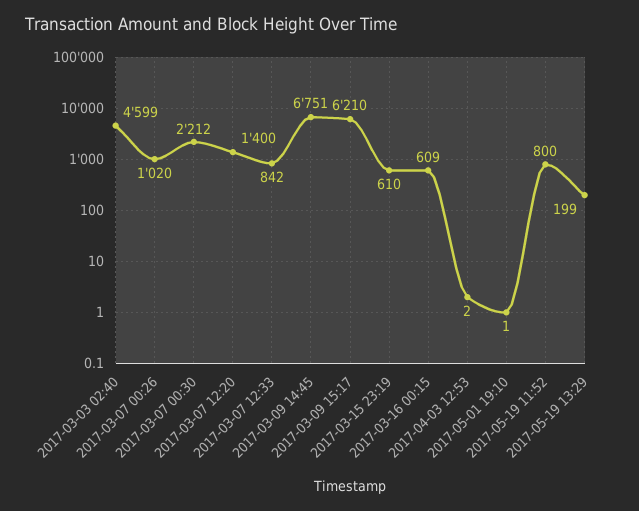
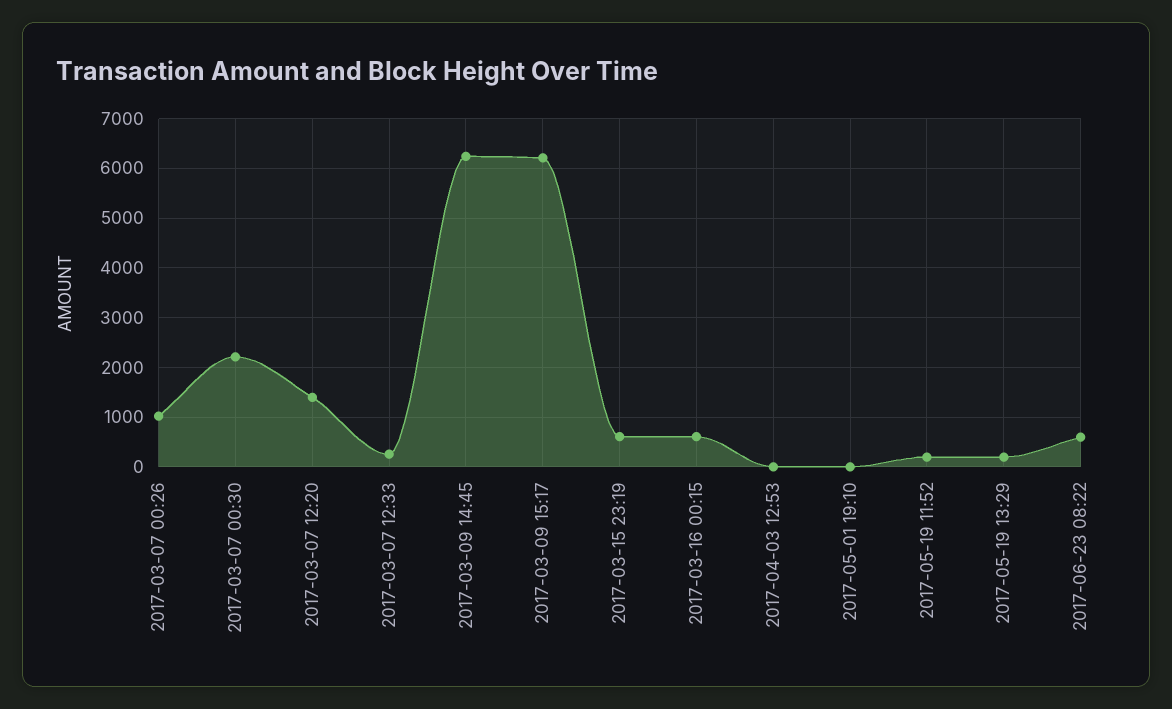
2017-03-03 02:40: 4599 -> none
2017-03-07 12:33: 842 -> 200
2017-03-09 14:45: 6751 -> 6200
2017-05-19 11:52: 800 -> 200
2017-06-23 08:22: none -> 600

